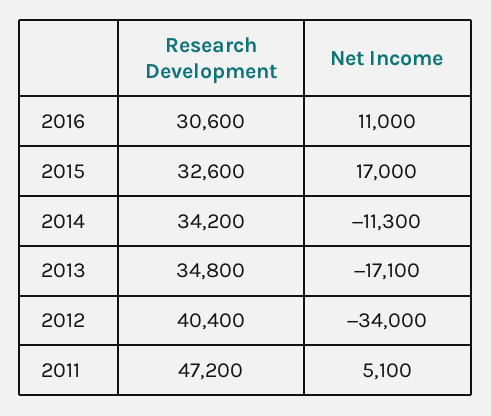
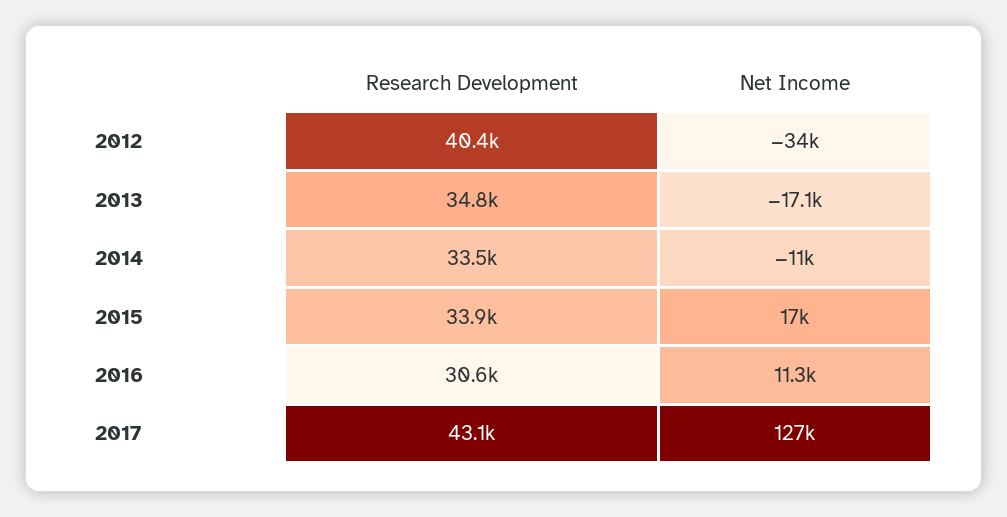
Net Income, 2016: 11000 -> 11300
Research Development, 2015: 32600 -> 33900
Research Development, 2014: 34200 -> 33500
Net Income, 2014: -11300 -> -11000
Research Development, 2011: 47200 -> none
Net Income, 2011: 5100 -> none
Research Development, 2017: none -> 43100
Net Income, 2017: none -> 127000

